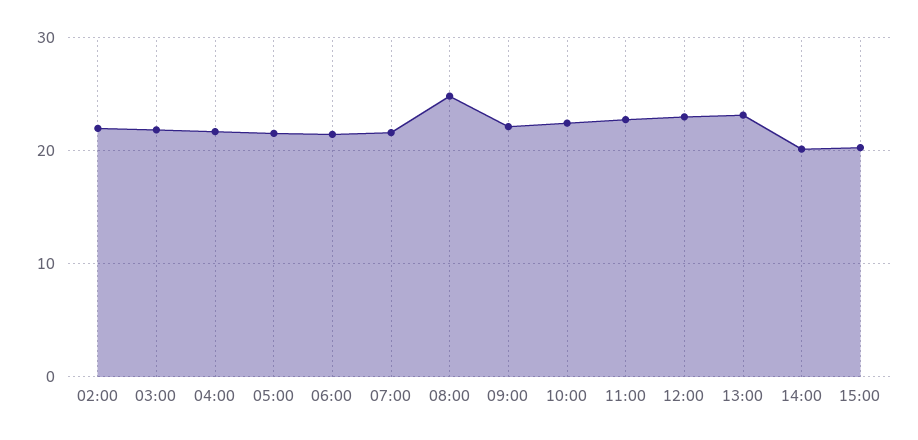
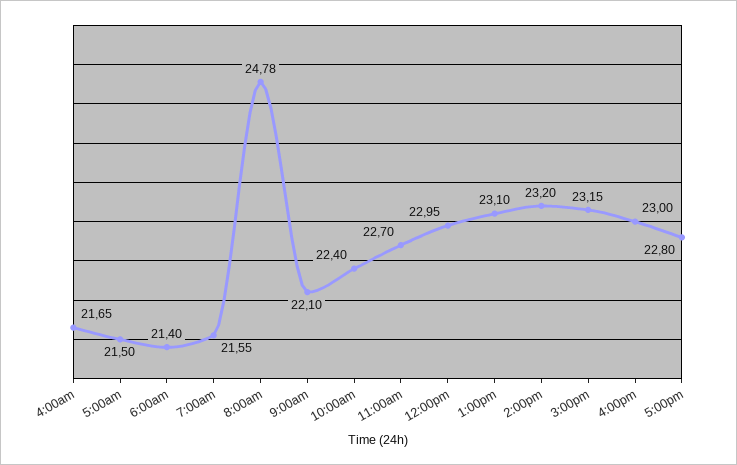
02:00: 22 -> none
03:00: 22 -> none
14:00: 20 -> 23.2
15:00: 20 -> 23.15
4:00pm: none -> 23
5:00pm: none -> 22.8

